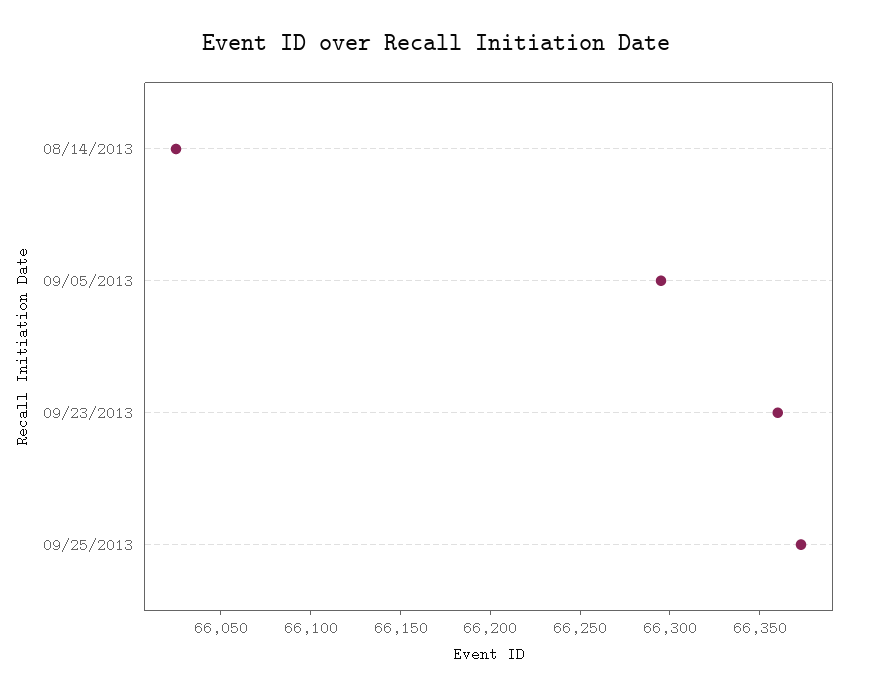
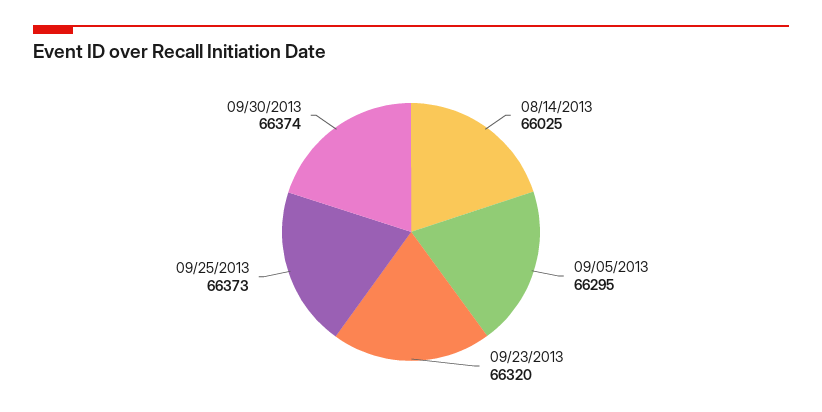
09/23/2013: 66360 -> 66320
09/30/2013: none -> 66374

